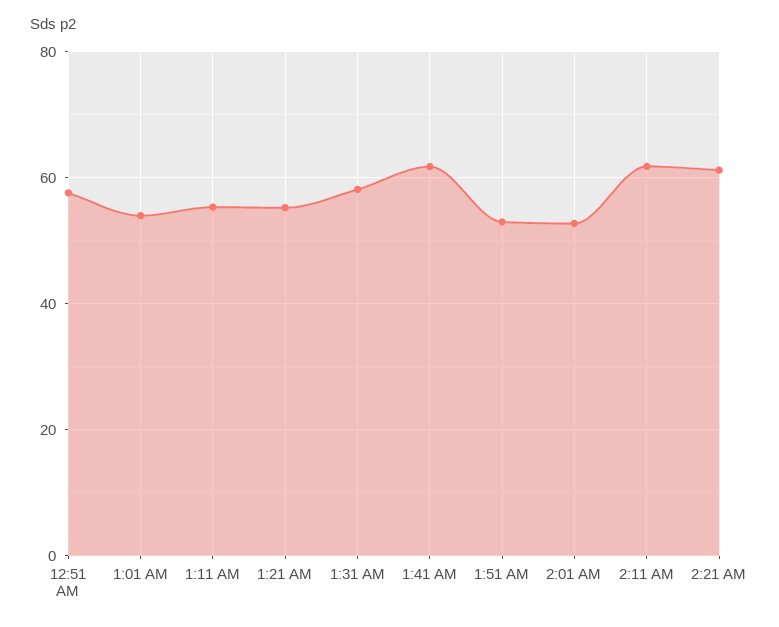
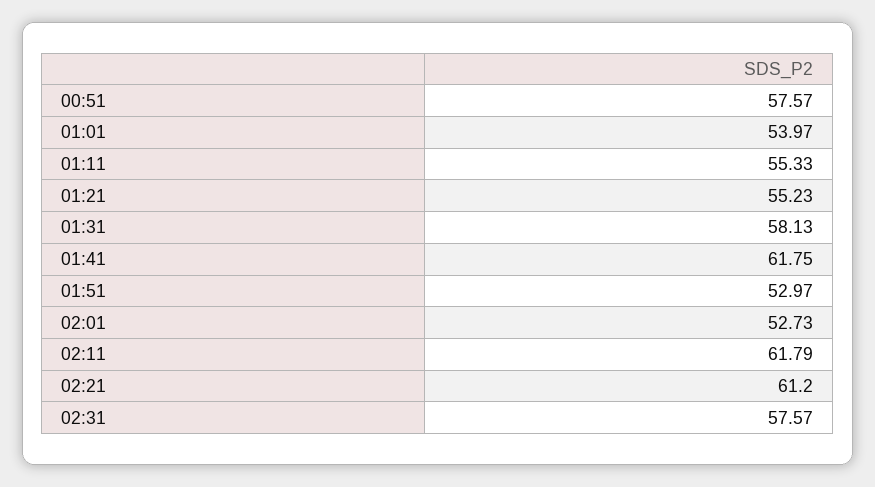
02:31: none -> 57.57

